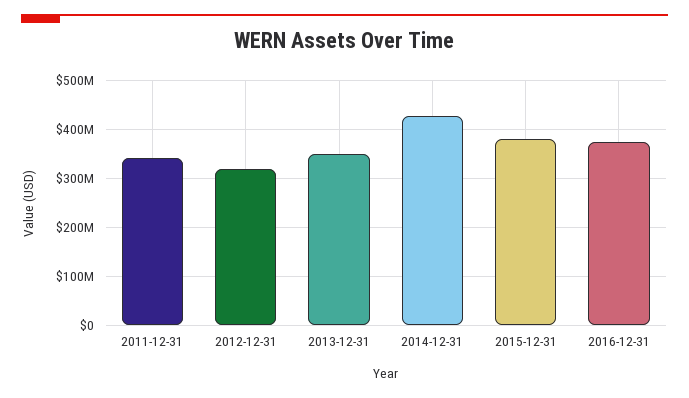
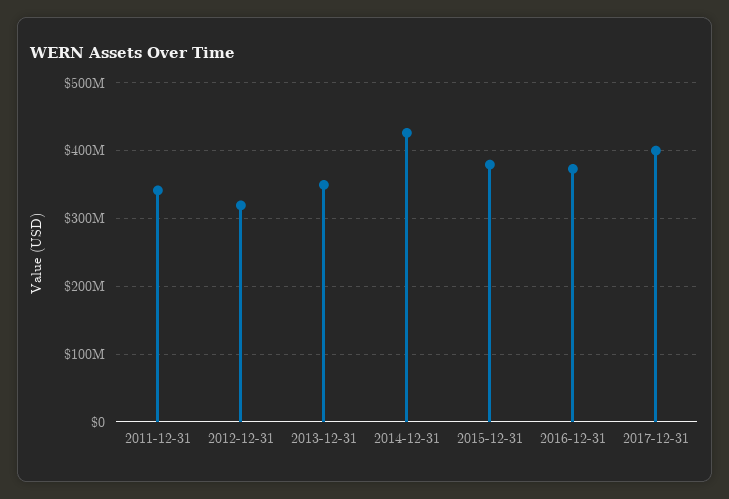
2017-12-31: none -> 400000000

